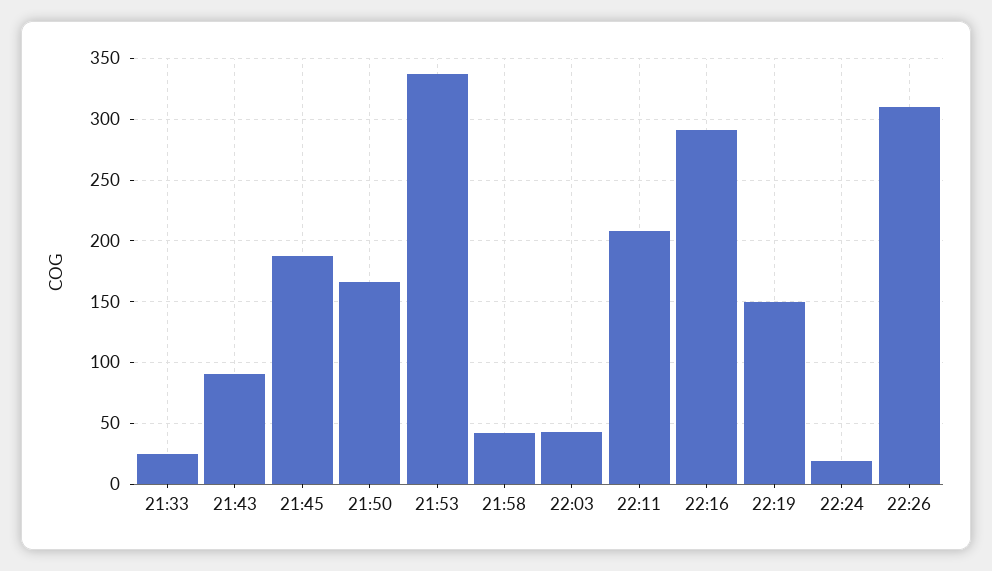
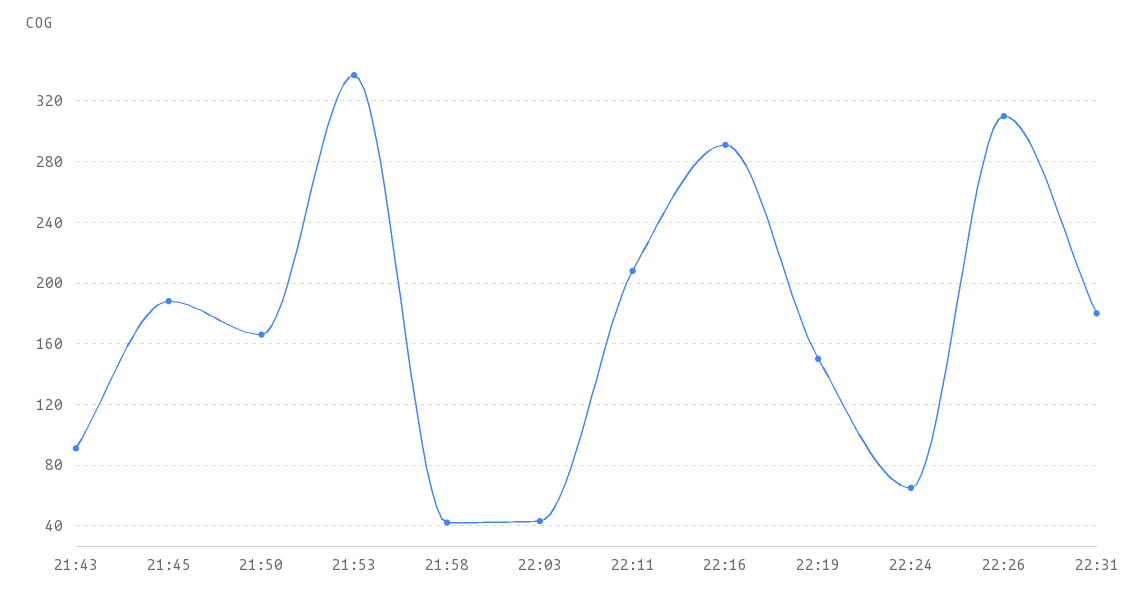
21:33: 25 -> none
22:24: 20 -> 65
22:31: none -> 180

